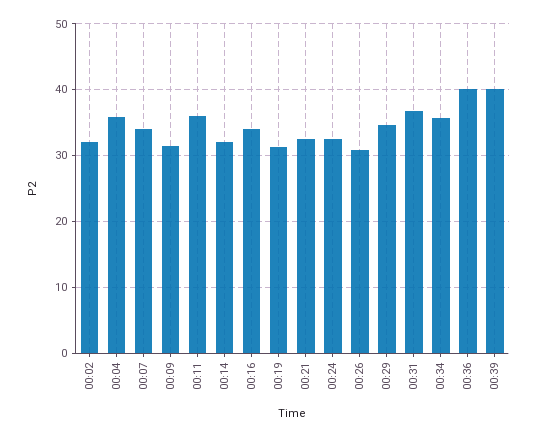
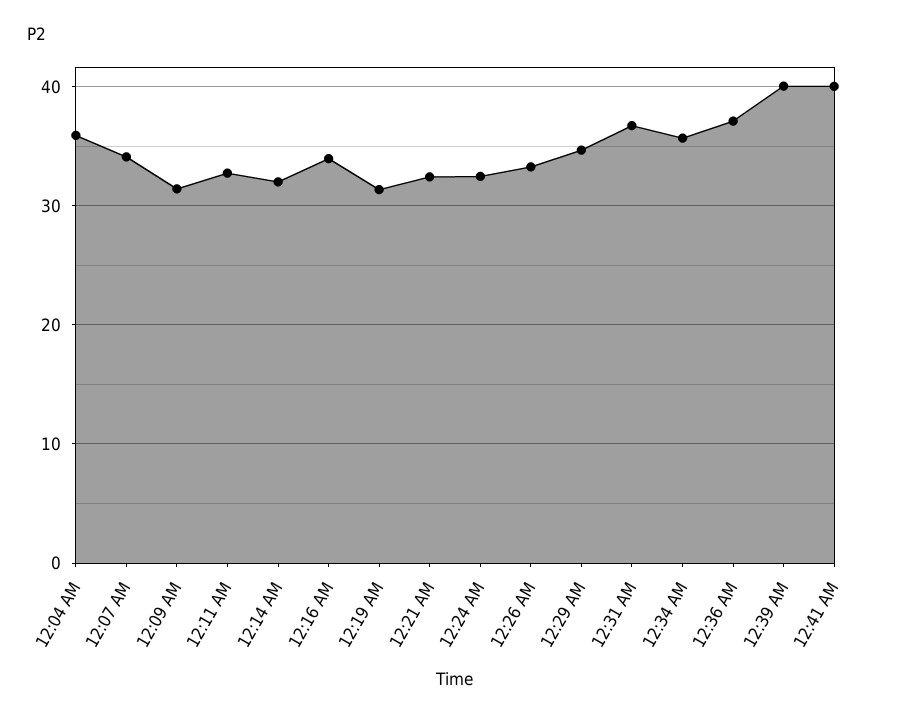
00:02: 32 -> none
00:11: 36 -> 33
00:26: 31 -> 33
00:36: 40 -> 37
12:41 AM: none -> 40

